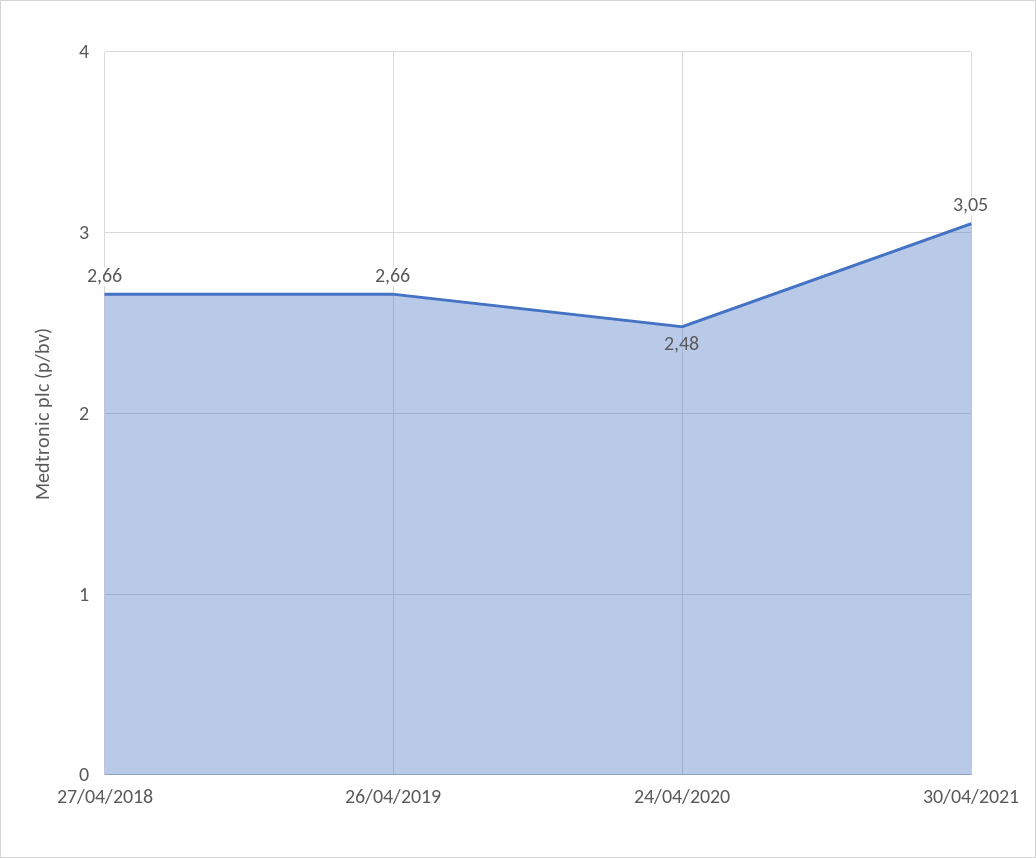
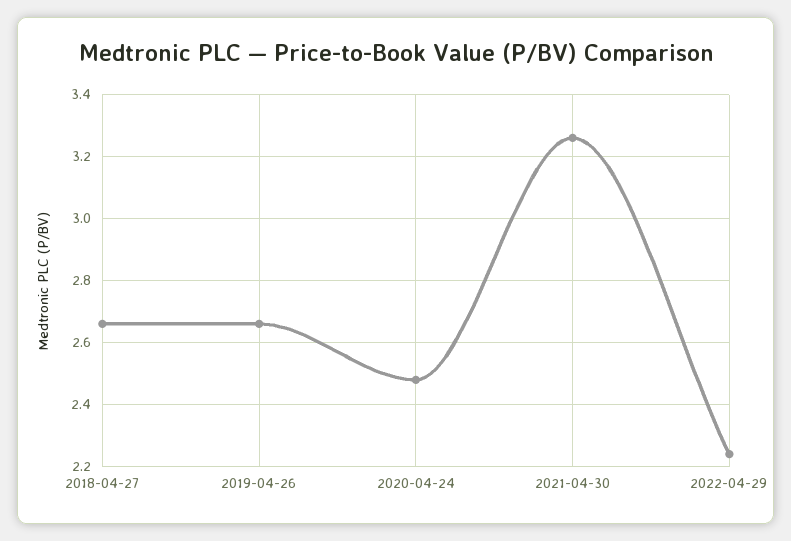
30/04/2021: 3.05 -> 3.25
2022-04-29: none -> 2.25

